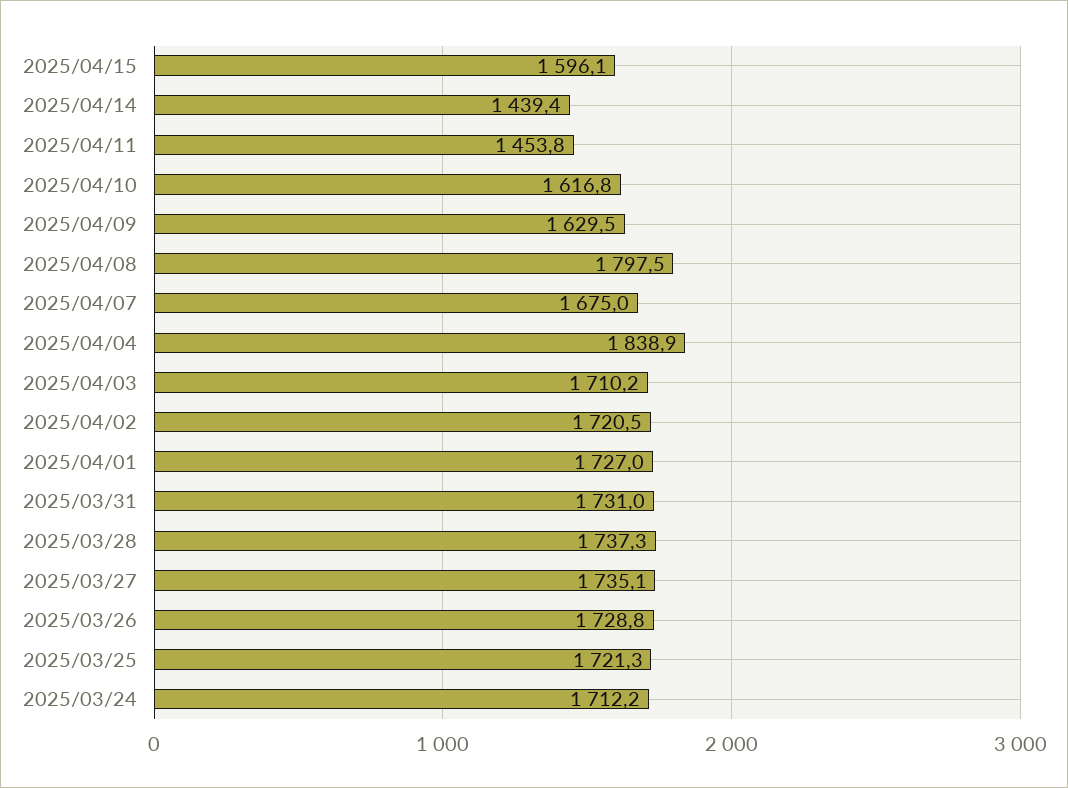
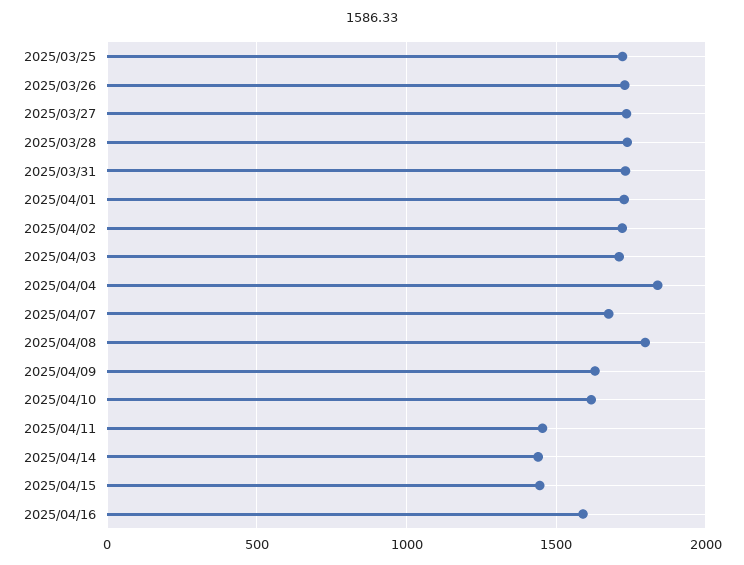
2025/04/15: 1596.1 -> 1450
2025/03/24: 1712.2 -> none
2025/04/16: none -> 1600

